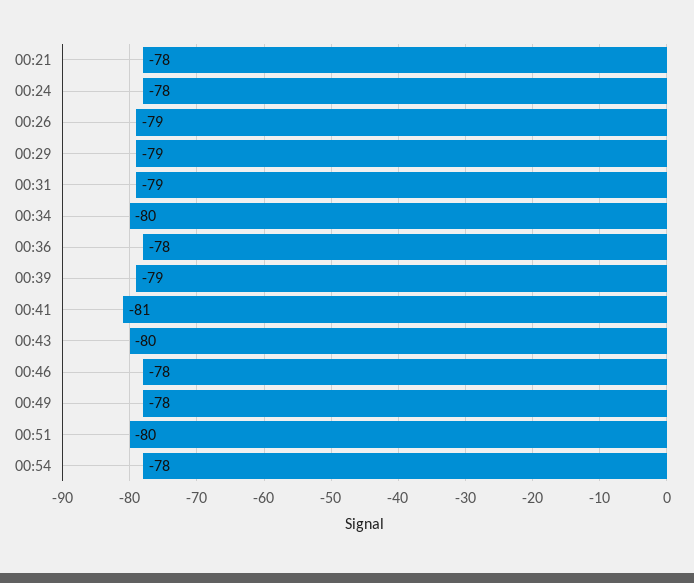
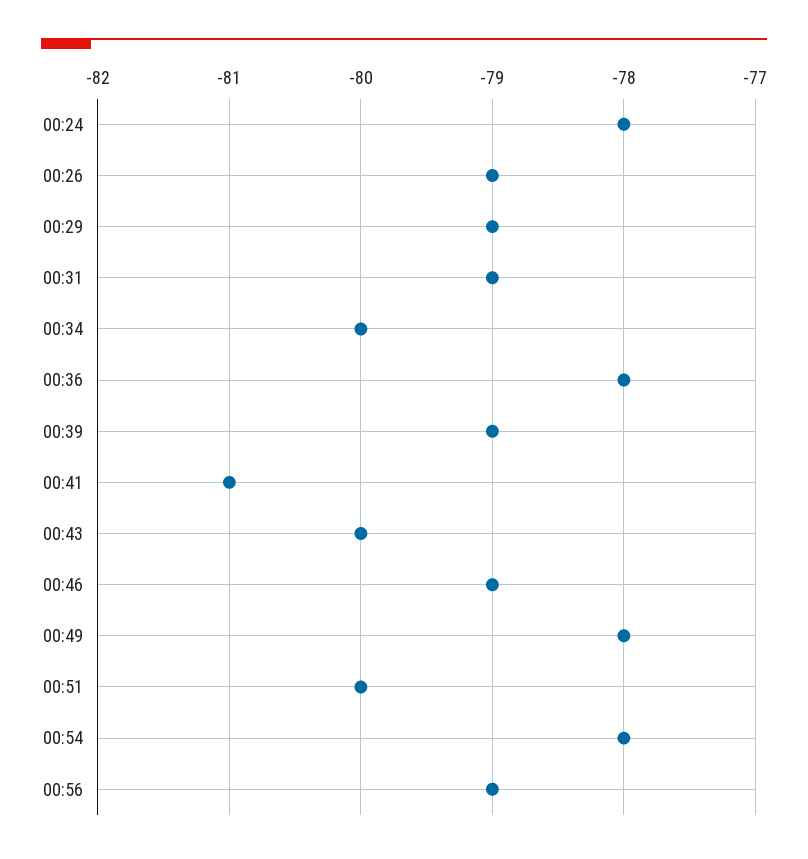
00:21: -78 -> none
00:46: -78 -> -79
00:56: none -> -79

